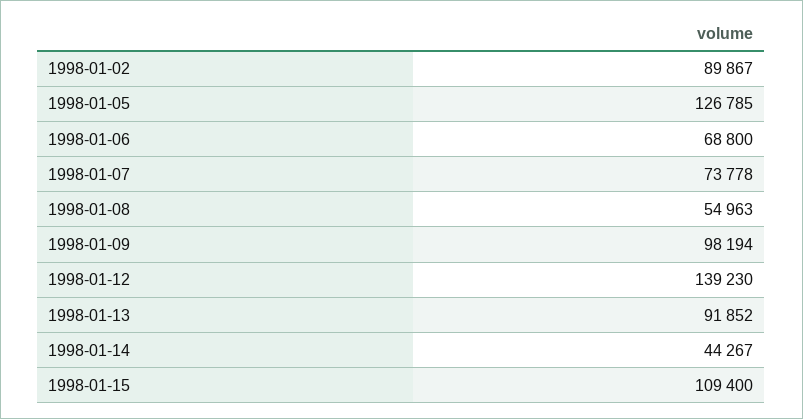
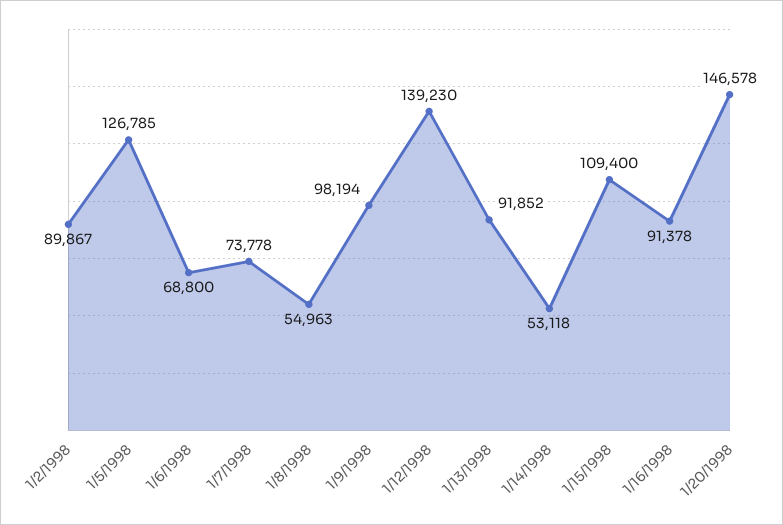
1998-01-14: 44267 -> 53118
1/16/1998: none -> 91378
1/20/1998: none -> 146578

